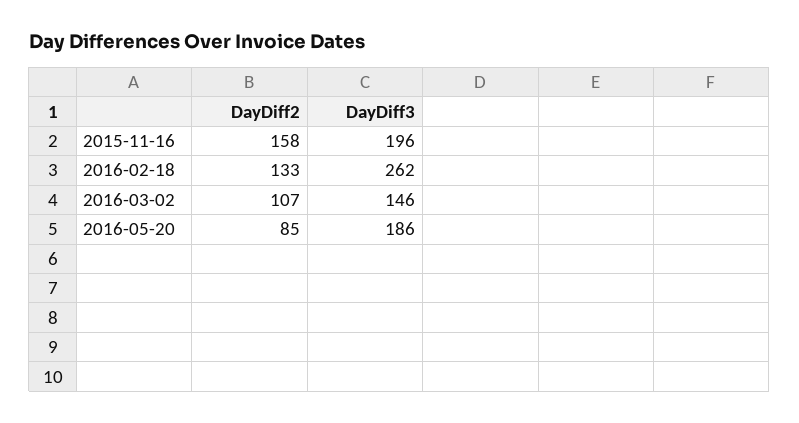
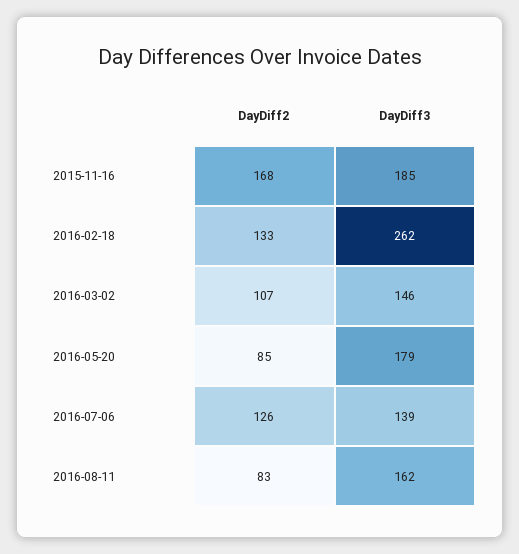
DayDiff2, 2015-11-16: 158 -> 168
DayDiff3, 2015-11-16: 196 -> 185
DayDiff3, 2016-05-20: 186 -> 179
DayDiff2, 2016-07-06: none -> 126
DayDiff3, 2016-07-06: none -> 139
DayDiff2, 2016-08-11: none -> 83
DayDiff3, 2016-08-11: none -> 162

